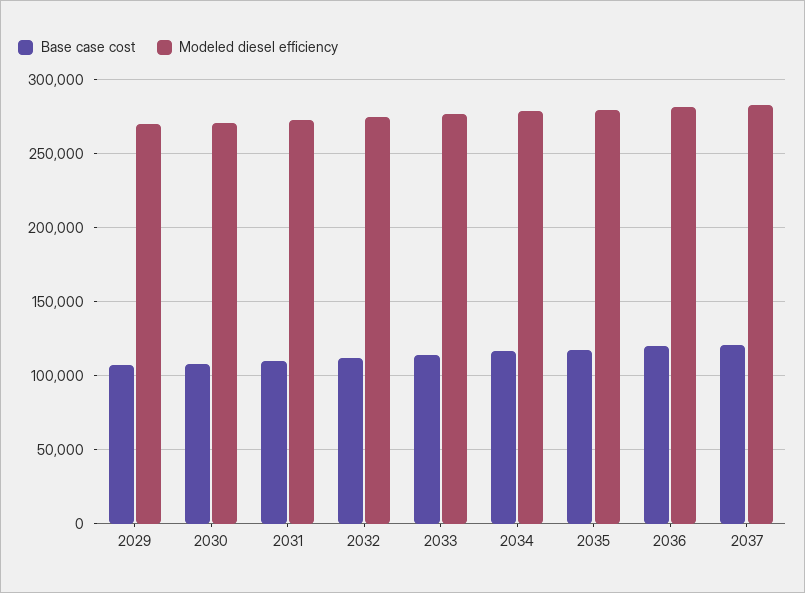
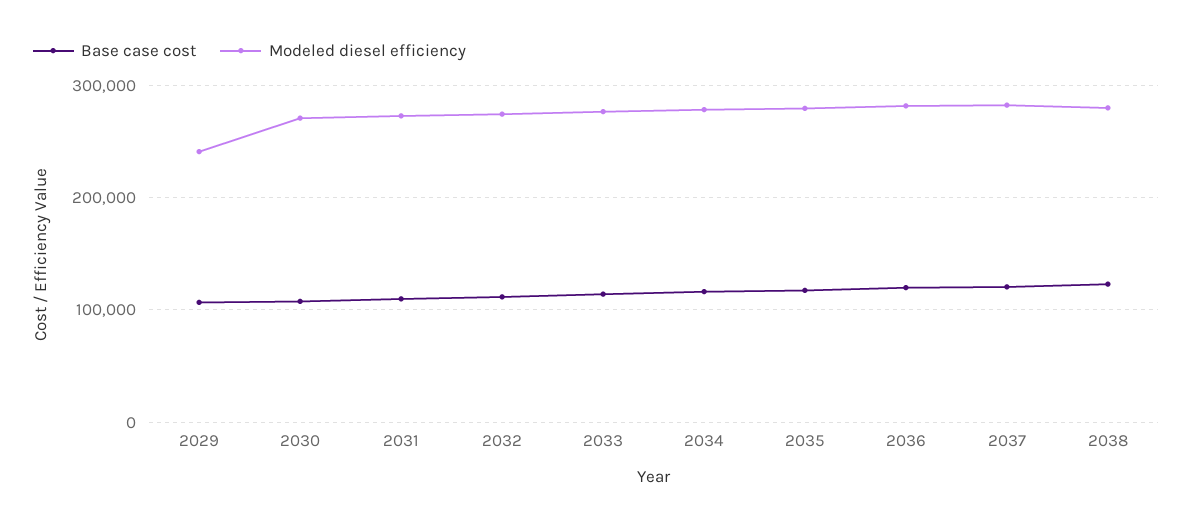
Modeled diesel efficiency, 2029: 270000 -> 240000
Base case cost, 2038: none -> 120000
Modeled diesel efficiency, 2038: none -> 280000

